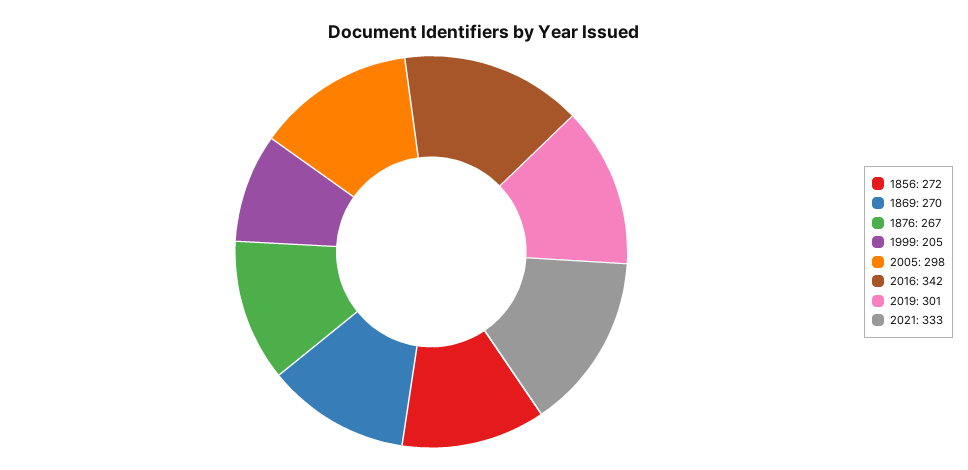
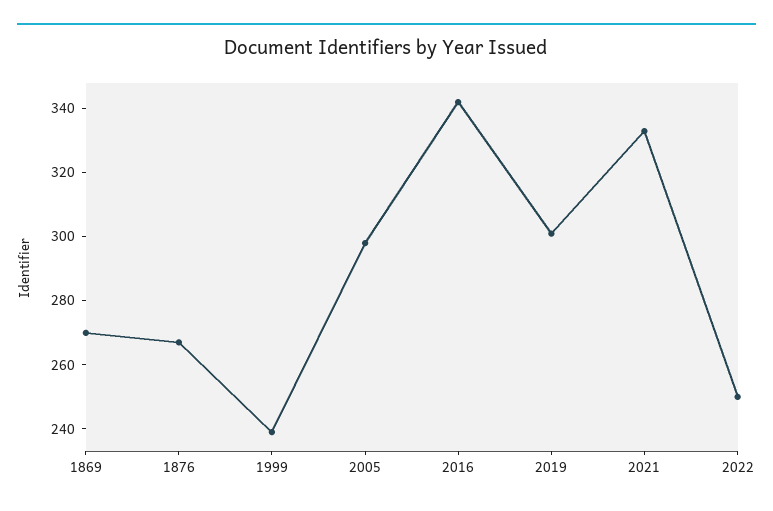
1856: 272 -> none
1999: 205 -> 240
2022: none -> 250

